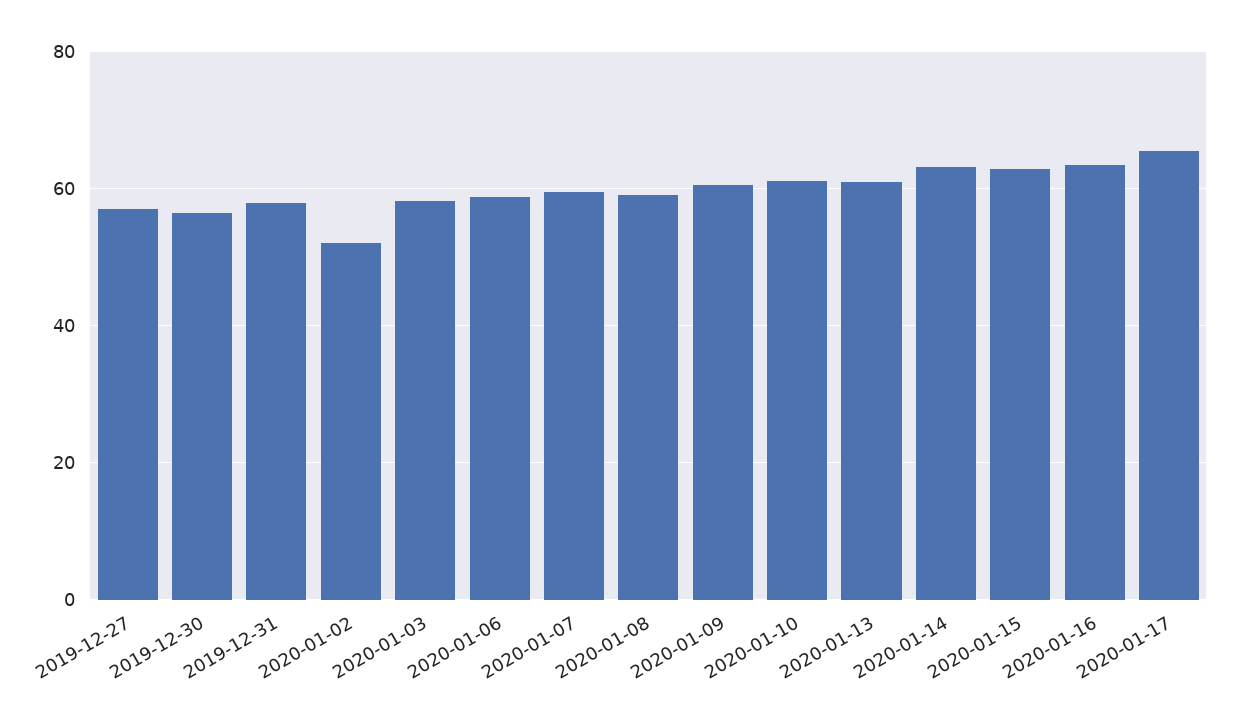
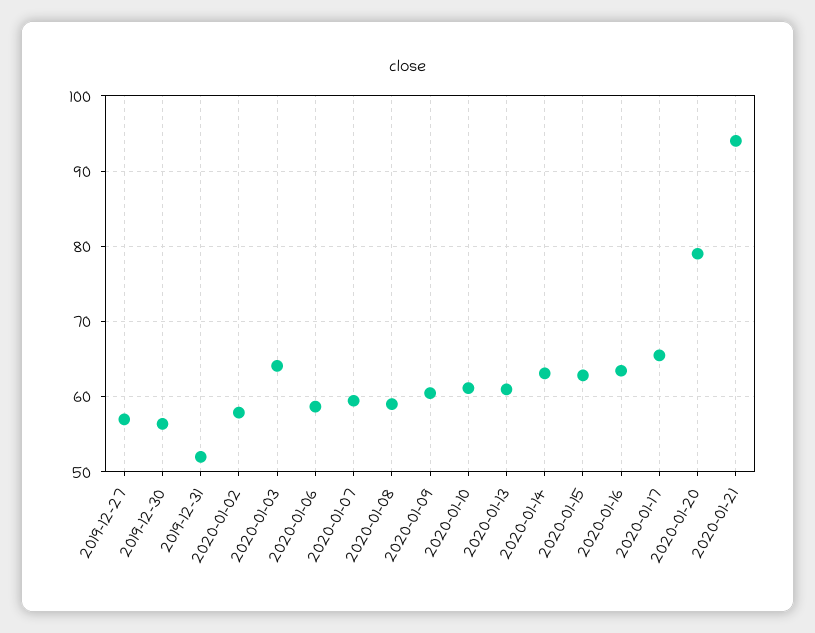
2019-12-31: 58 -> 52
2020-01-02: 52 -> 58
2020-01-03: 58 -> 64
2020-01-20: none -> 79
2020-01-21: none -> 94

